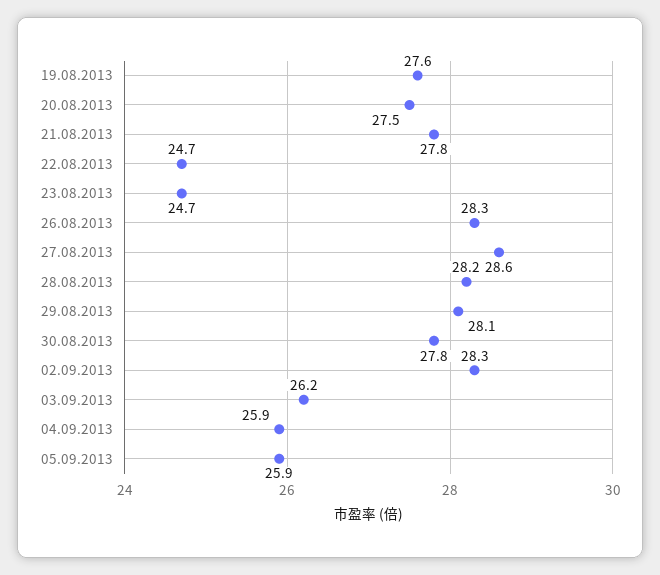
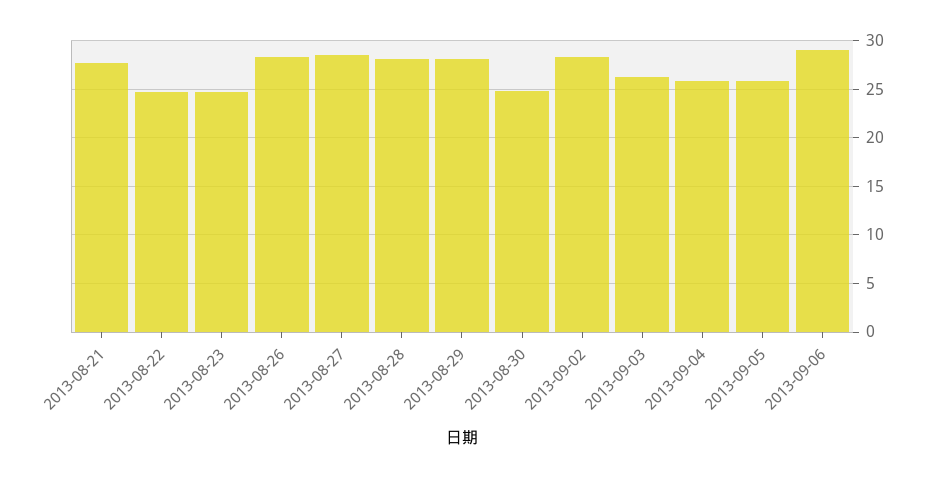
19.08.2013: 27.6 -> none
20.08.2013: 27.5 -> none
30.08.2013: 27.8 -> 25
2013-09-06: none -> 29

